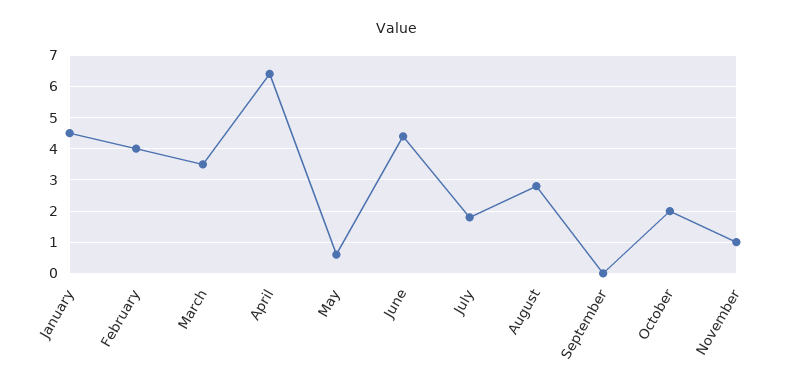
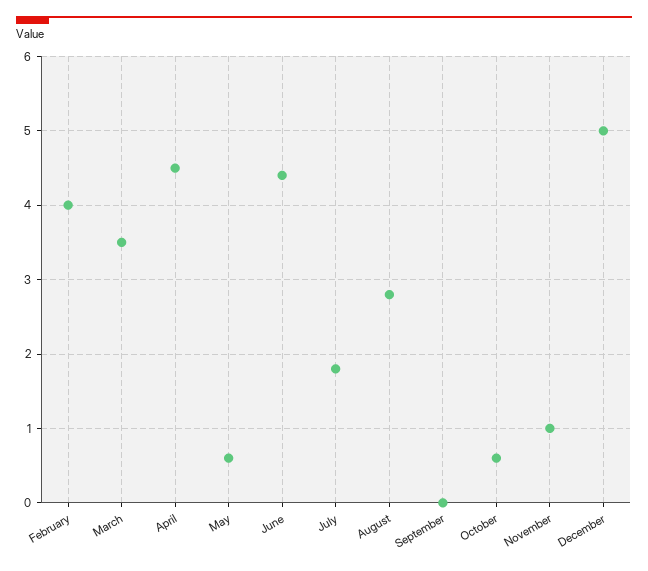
January: 4.5 -> none
April: 6.5 -> 4.5
October: 2 -> 0.6
December: none -> 5

